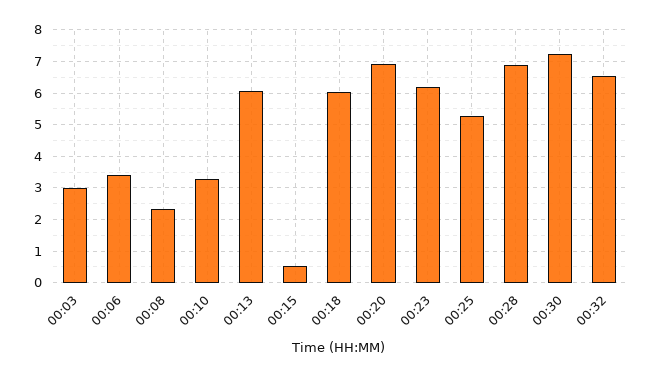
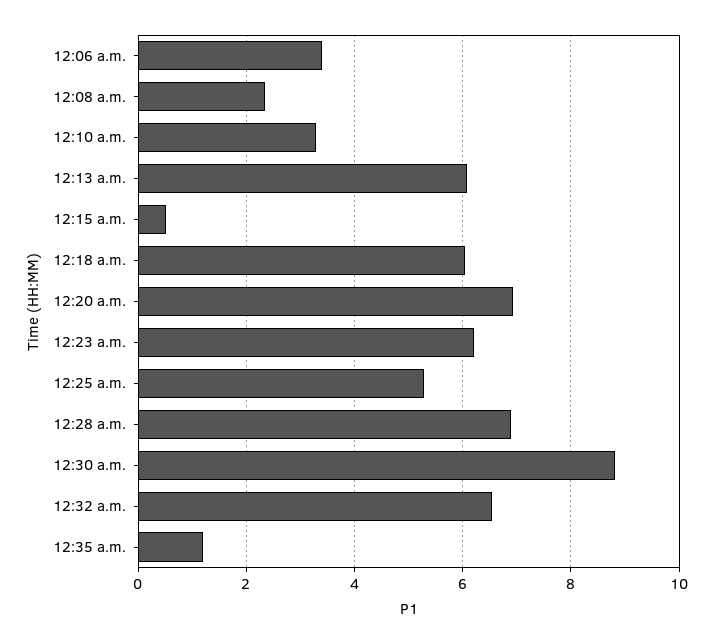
00:03: 3 -> none
00:30: 7.2 -> 8.8
12:35 a.m.: none -> 1.2

